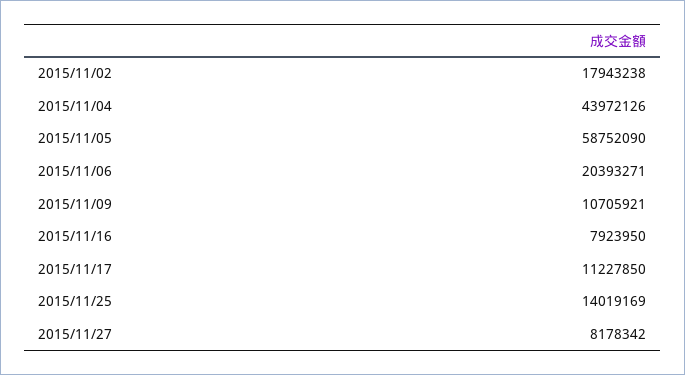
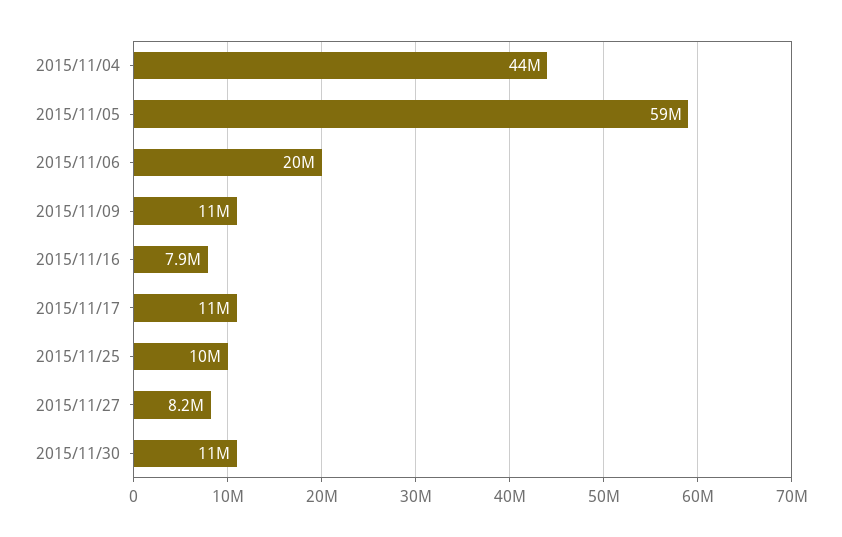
2015/11/02: 17943238 -> none
2015/11/25: 14019169 -> 10000000
2015/11/30: none -> 11000000

